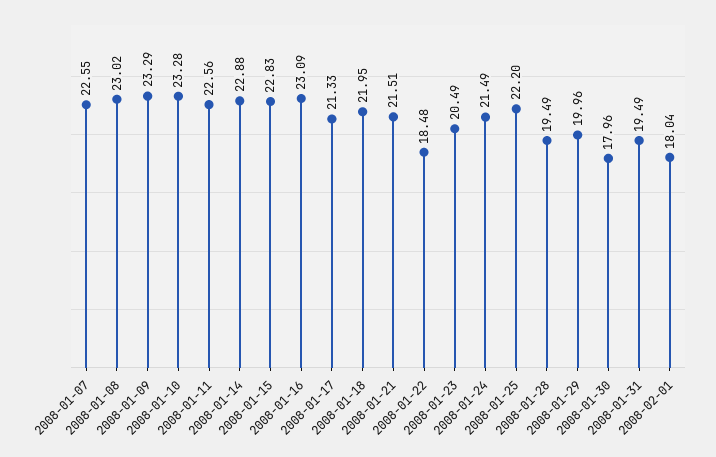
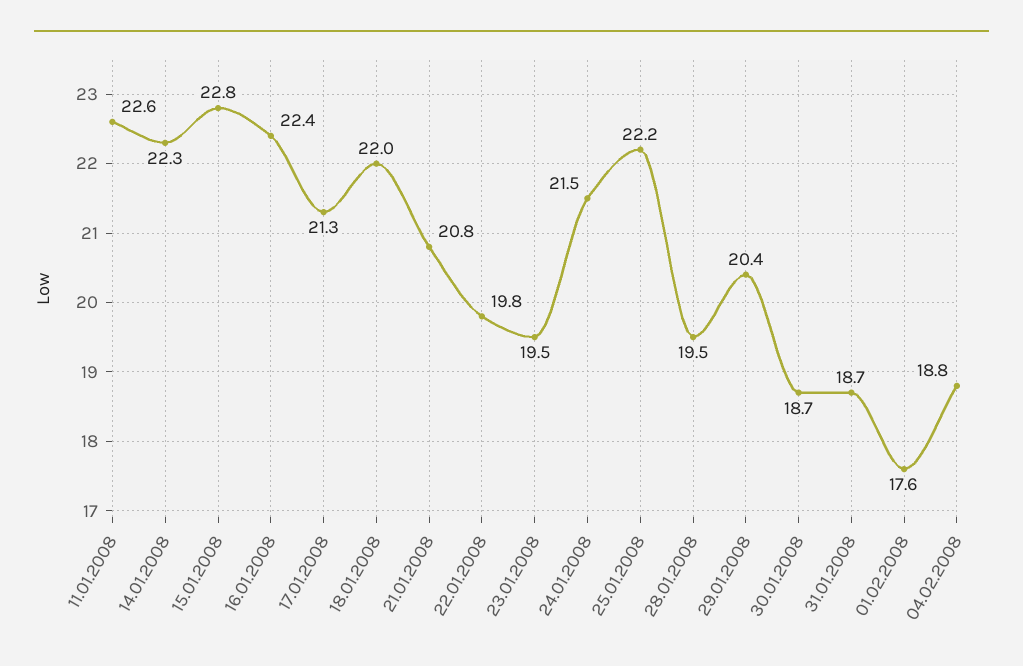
2008-01-07: 22.55 -> none
2008-01-08: 23.02 -> none
2008-01-09: 23.29 -> none
2008-01-10: 23.28 -> none
2008-01-14: 22.88 -> 22.3
2008-01-16: 23.09 -> 22.4
2008-01-21: 21.51 -> 20.8
2008-01-22: 18.48 -> 19.8
2008-01-23: 20.49 -> 19.5
2008-01-29: 19.96 -> 20.4
2008-01-30: 17.96 -> 18.7
2008-01-31: 19.49 -> 18.7
2008-02-01: 18.04 -> 17.6
04.02.2008: none -> 18.8

